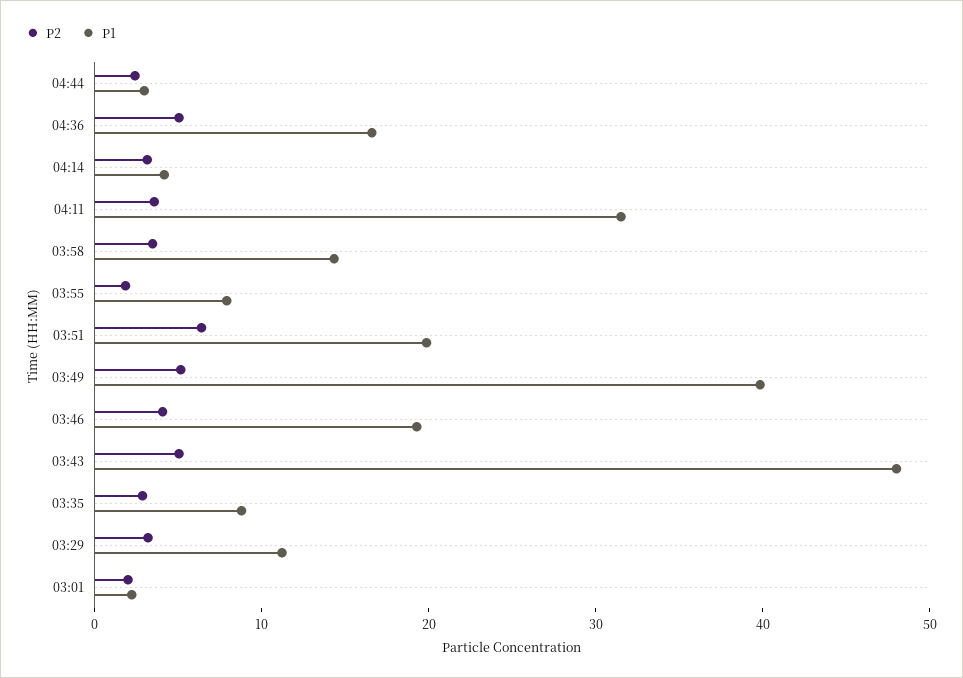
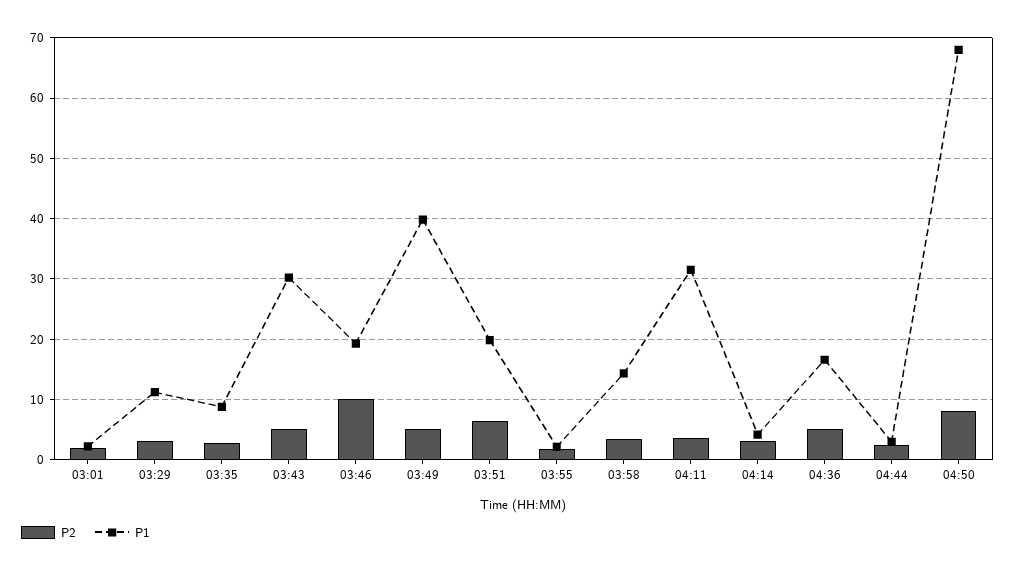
P1, 03:55: 8 -> 2
P2, 03:46: 4 -> 10
P1, 03:43: 48 -> 30
P2, 04:50: none -> 8
P1, 04:50: none -> 68

